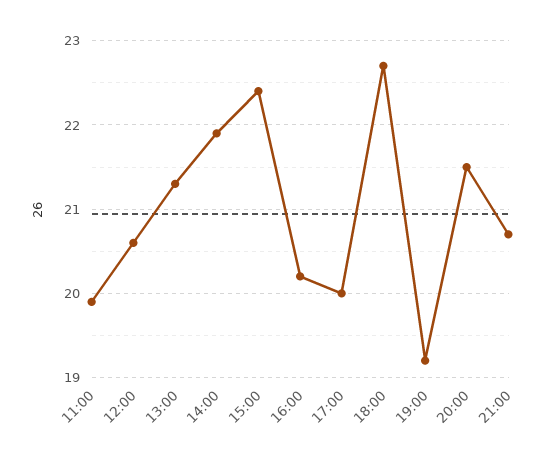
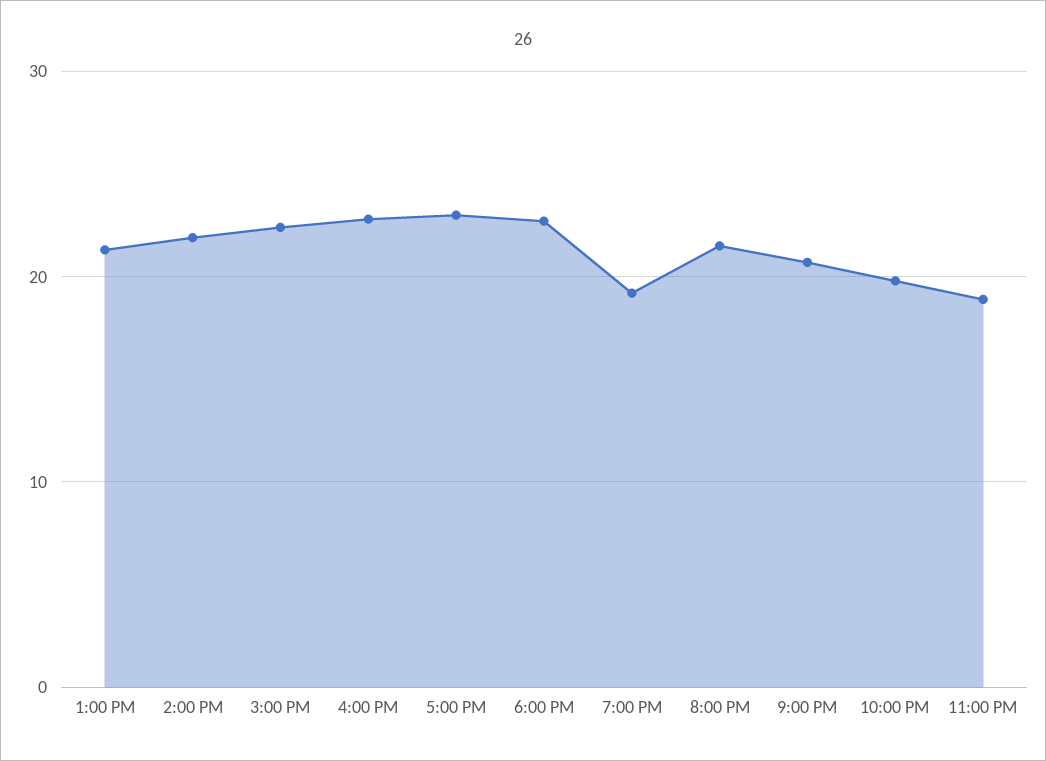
11:00: 19.9 -> none
12:00: 20.6 -> none
16:00: 20.2 -> 23
17:00: 20 -> 23
10:00 PM: none -> 20
11:00 PM: none -> 19

